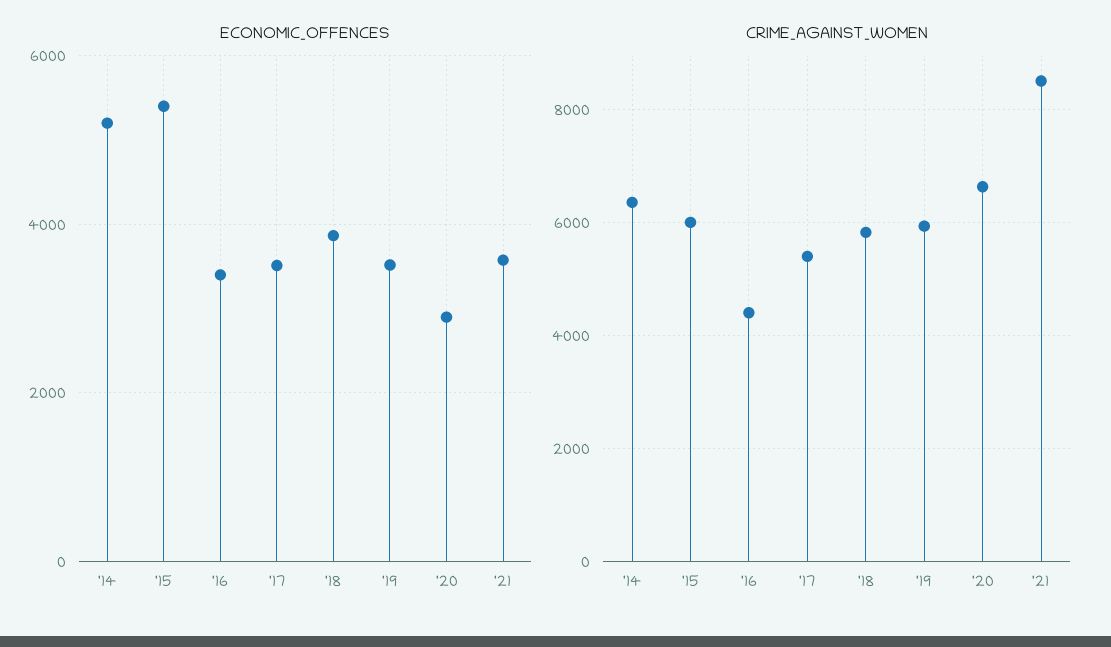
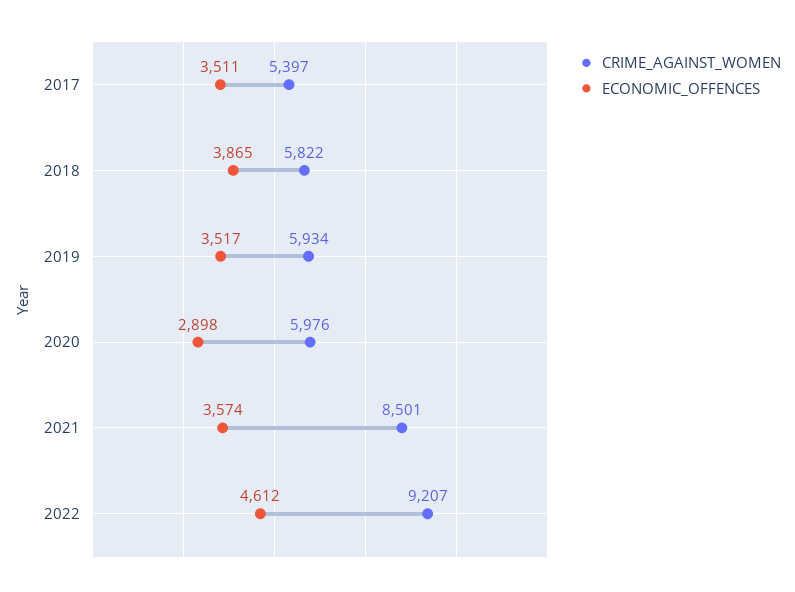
ECONOMIC_OFFENCES, '14: 5200 -> none
ECONOMIC_OFFENCES, '15: 5400 -> none
ECONOMIC_OFFENCES, '16: 3400 -> none
CRIME_AGAINST_WOMEN, '14: 6400 -> none
CRIME_AGAINST_WOMEN, '15: 6000 -> none
CRIME_AGAINST_WOMEN, '16: 4400 -> none
CRIME_AGAINST_WOMEN, '20: 6600 -> 5976
CRIME_AGAINST_WOMEN, 2022: none -> 9207
ECONOMIC_OFFENCES, 2022: none -> 4612

